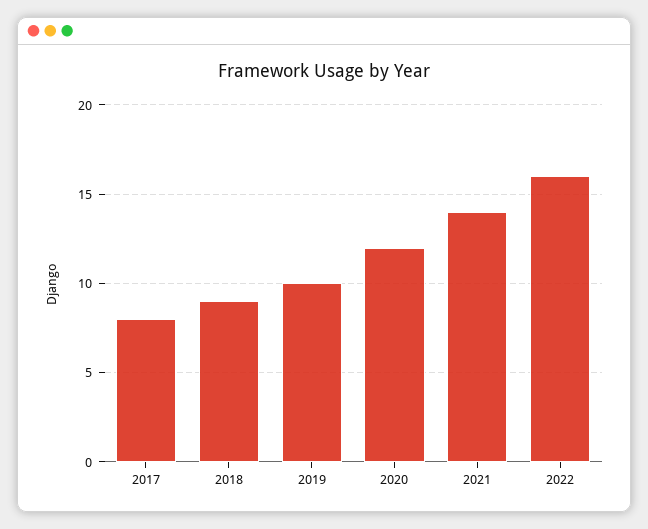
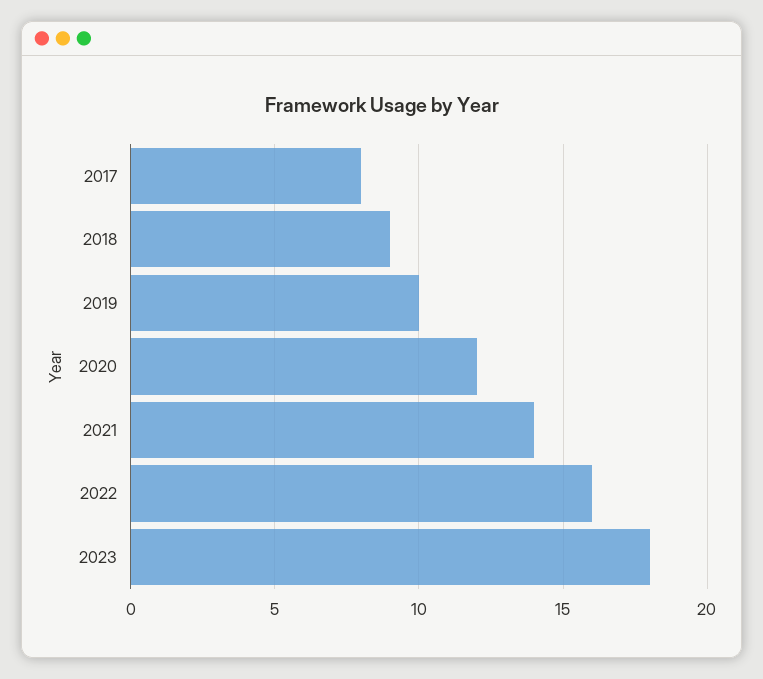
2023: none -> 18

